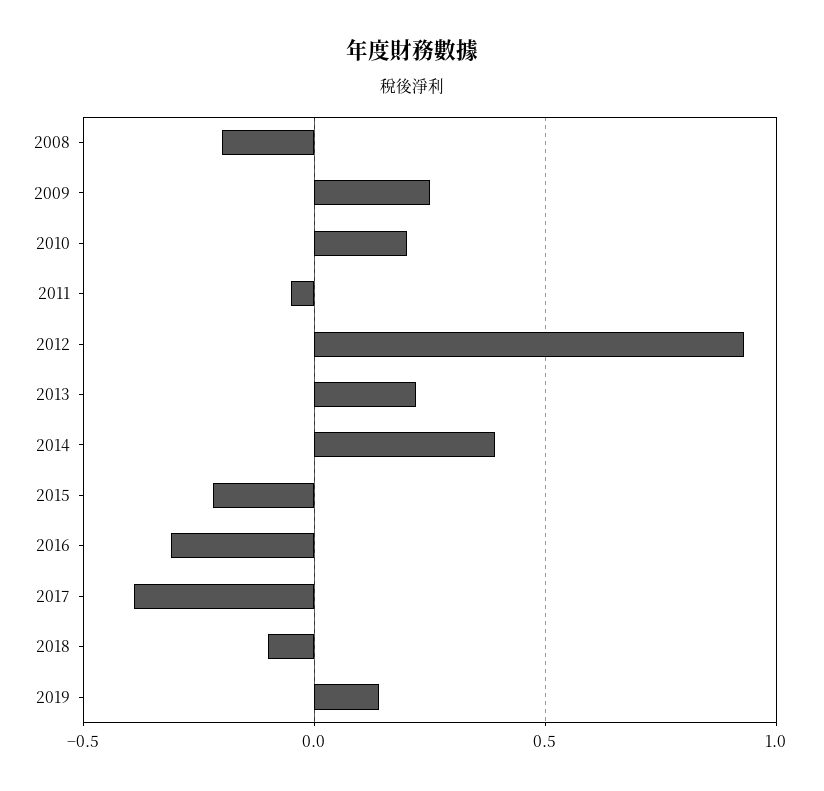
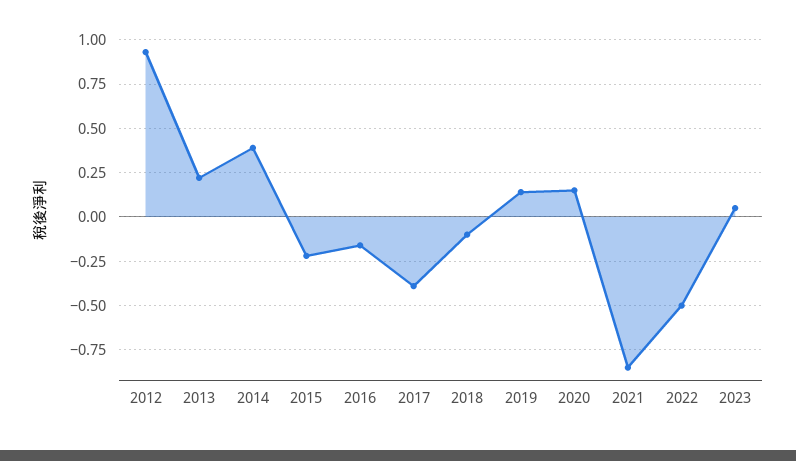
2008: -0.2 -> none
2009: 0.25 -> none
2010: 0.2 -> none
2011: -0.05 -> none
2016: -0.3 -> -0.15
2020: none -> 0.15
2021: none -> -0.85
2022: none -> -0.5
2023: none -> 0.05

